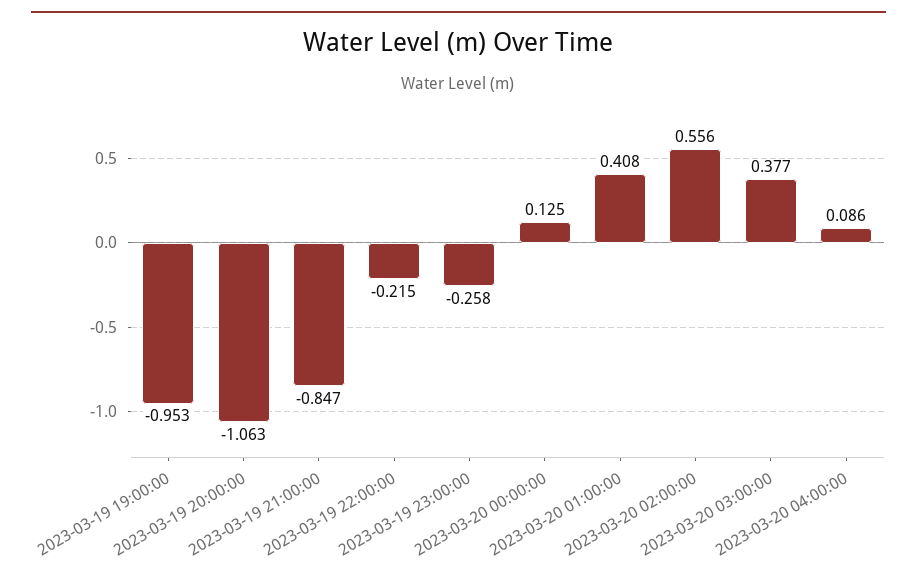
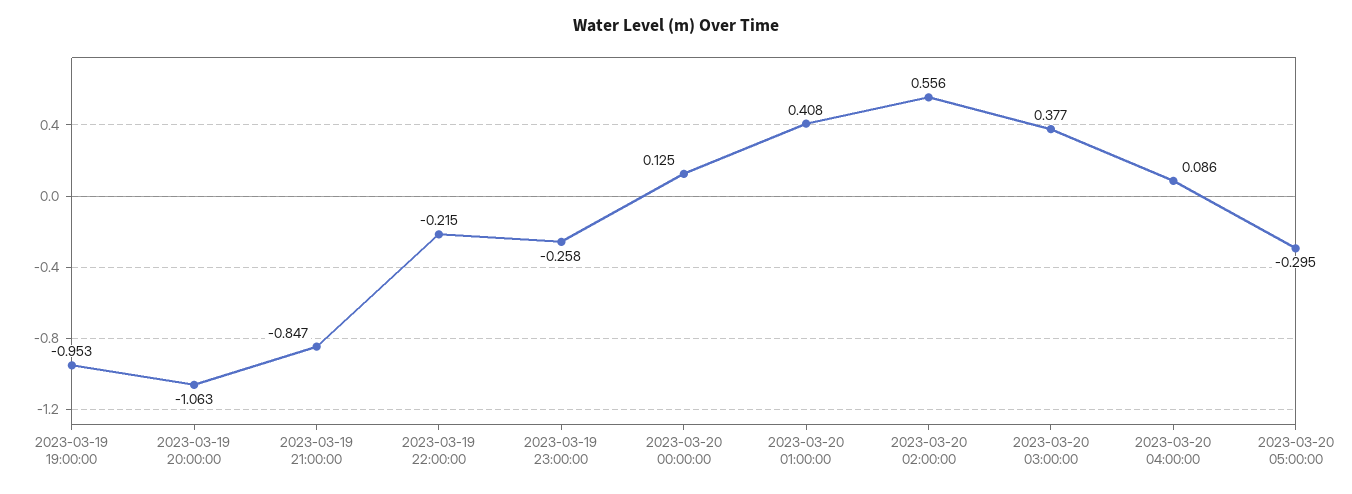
2023-03-20 05:00:00: none -> -0.295

